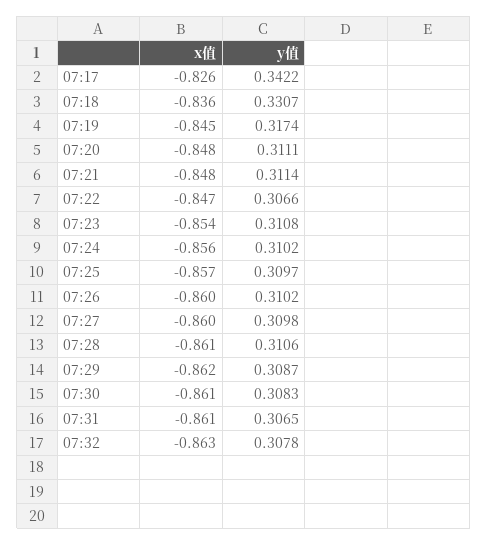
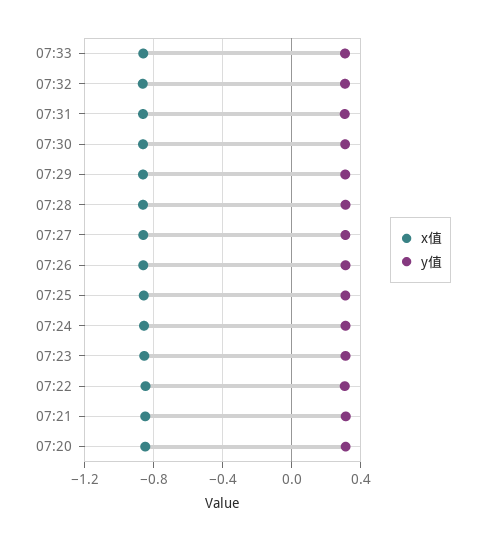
x值, 07:17: -0.826 -> none
y值, 07:17: 0.3422 -> none
x值, 07:18: -0.836 -> none
y值, 07:18: 0.3307 -> none
x值, 07:19: -0.845 -> none
y值, 07:19: 0.3174 -> none
x值, 07:33: none -> -0.85
y值, 07:33: none -> 0.3

